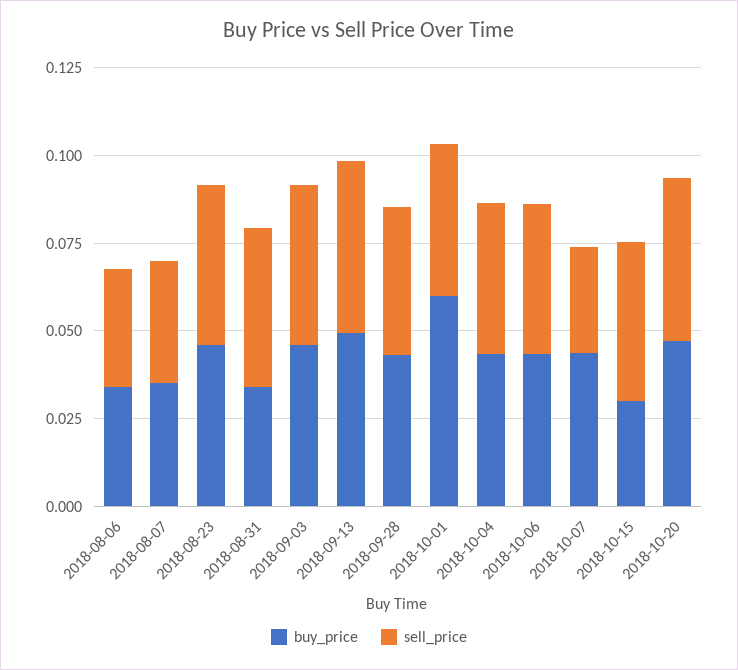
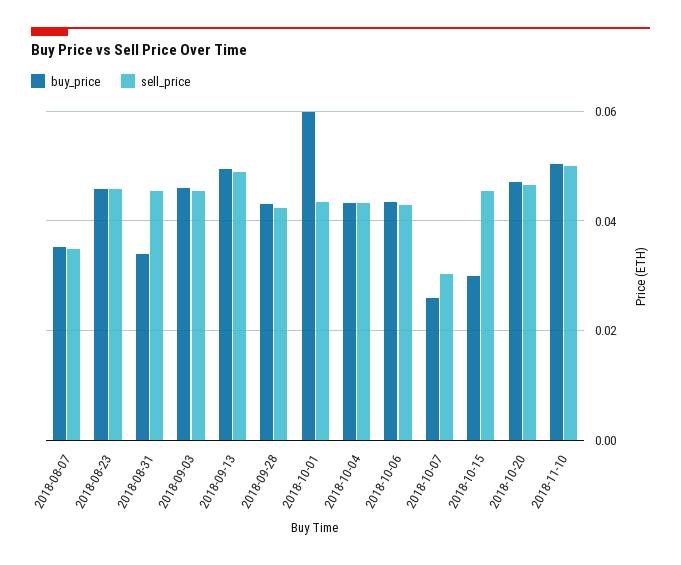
buy_price, 2018-08-06: 0.035 -> none
sell_price, 2018-08-06: 0.035 -> none
buy_price, 2018-10-07: 0.045 -> 0.026
buy_price, 2018-11-10: none -> 0.05
sell_price, 2018-11-10: none -> 0.05

